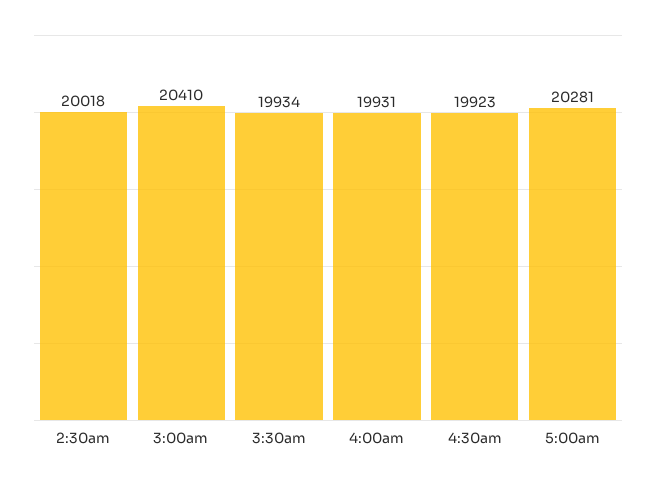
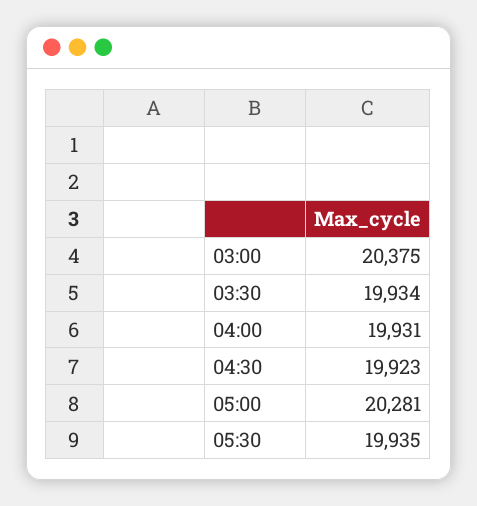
2:30am: 20018 -> none
3:00am: 20410 -> 20375
05:30: none -> 19935

